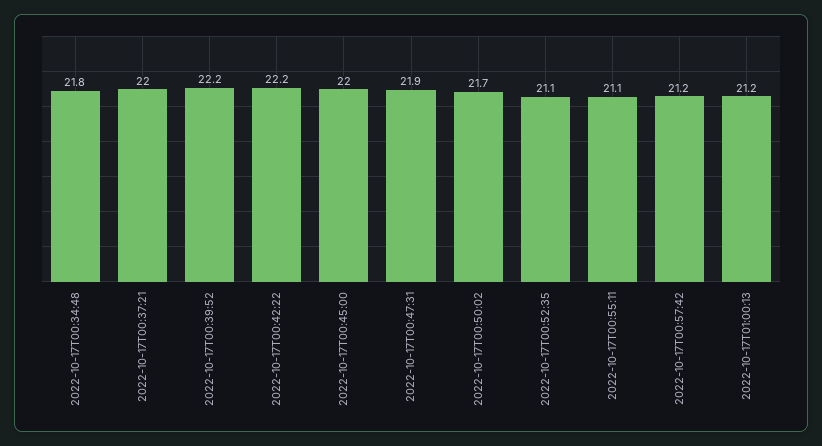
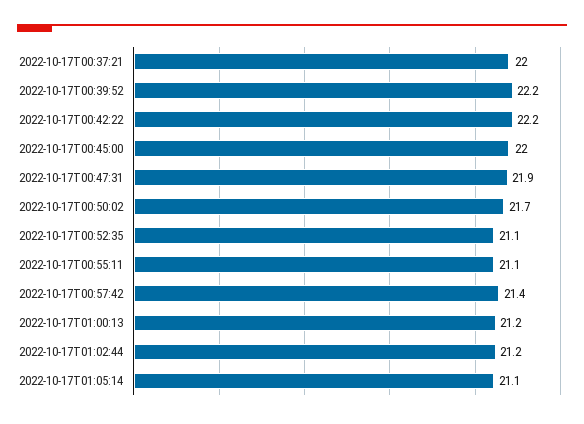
2022-10-17T00:34:48: 21.8 -> none
2022-10-17T00:57:42: 21.2 -> 21.4
2022-10-17T01:02:44: none -> 21.2
2022-10-17T01:05:14: none -> 21.1

